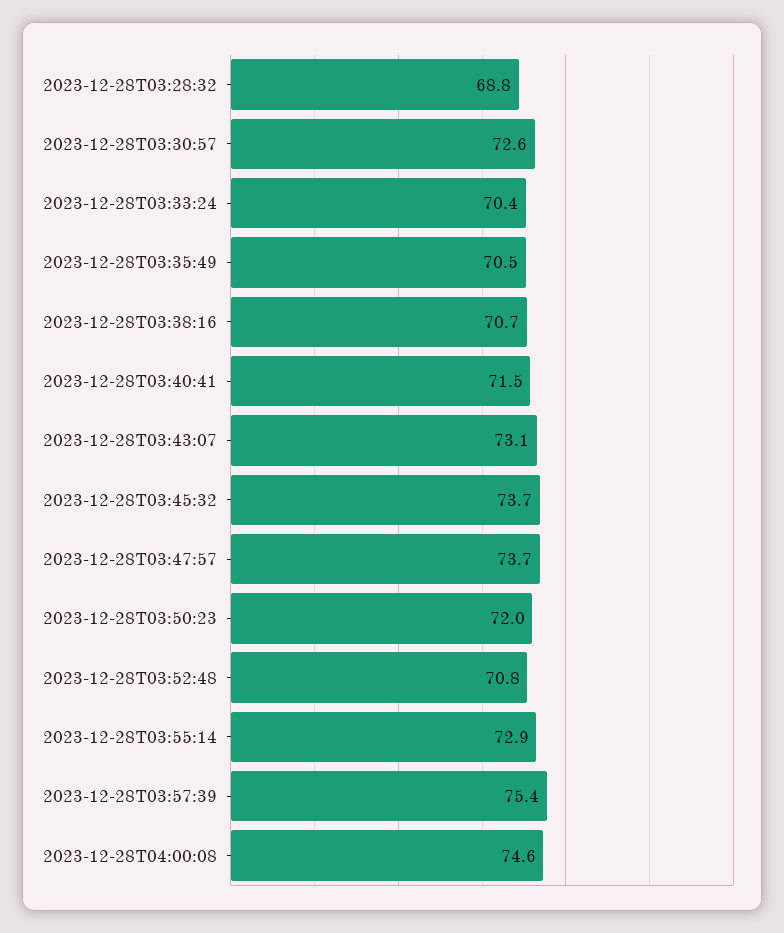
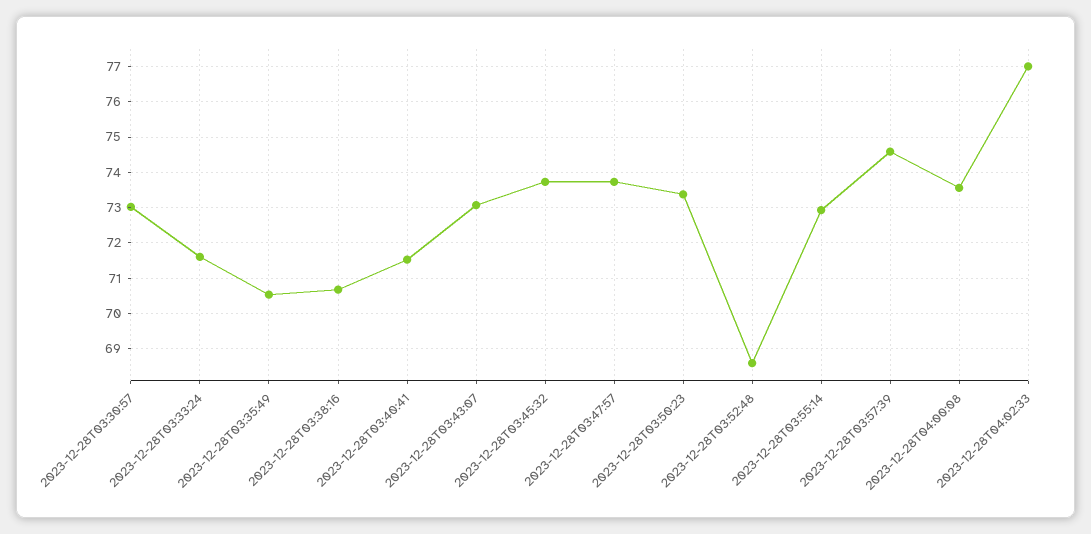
2023-12-28T03:28:32: 68.8 -> none
2023-12-28T03:30:57: 72.6 -> 73
2023-12-28T03:33:24: 70.4 -> 71.6
2023-12-28T03:50:23: 72 -> 73.4
2023-12-28T03:52:48: 70.8 -> 68.6
2023-12-28T03:57:39: 75.4 -> 74.6
2023-12-28T04:00:08: 74.6 -> 73.6
2023-12-28T04:02:33: none -> 77

